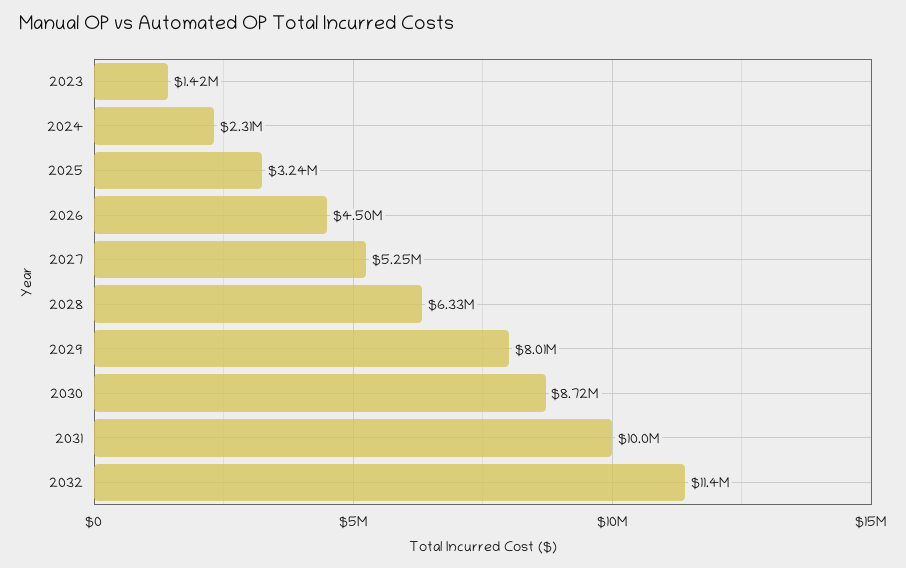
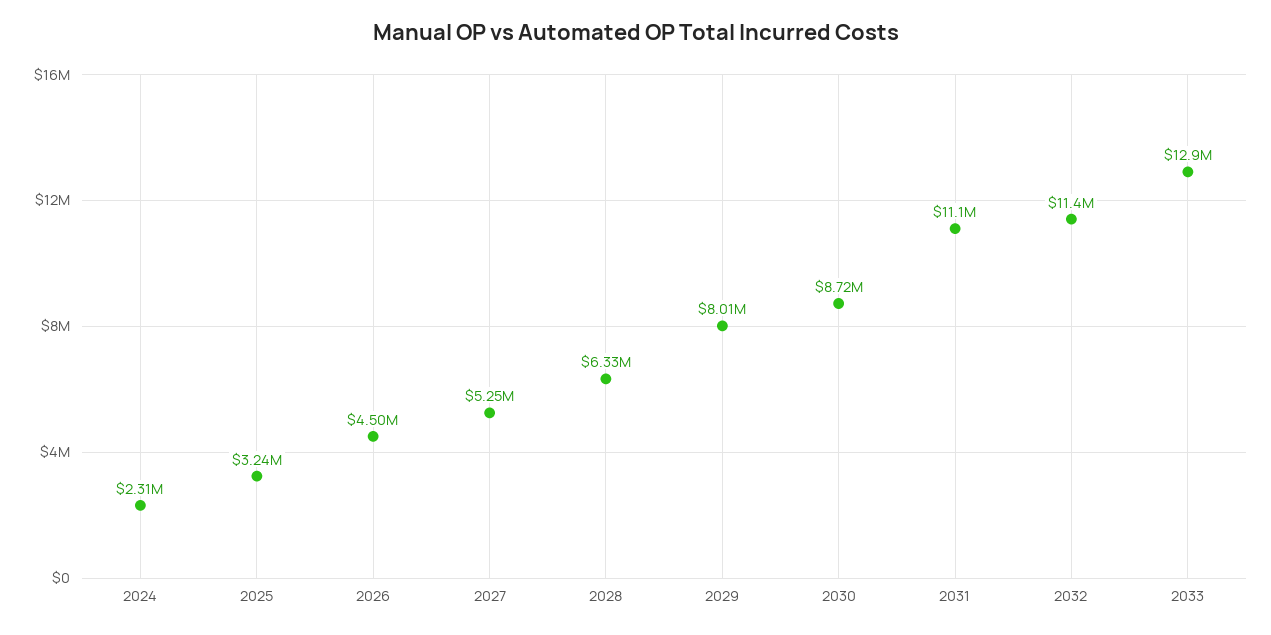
2023: 1420000 -> none
2031: 10000000 -> 11100000
2033: none -> 12900000

